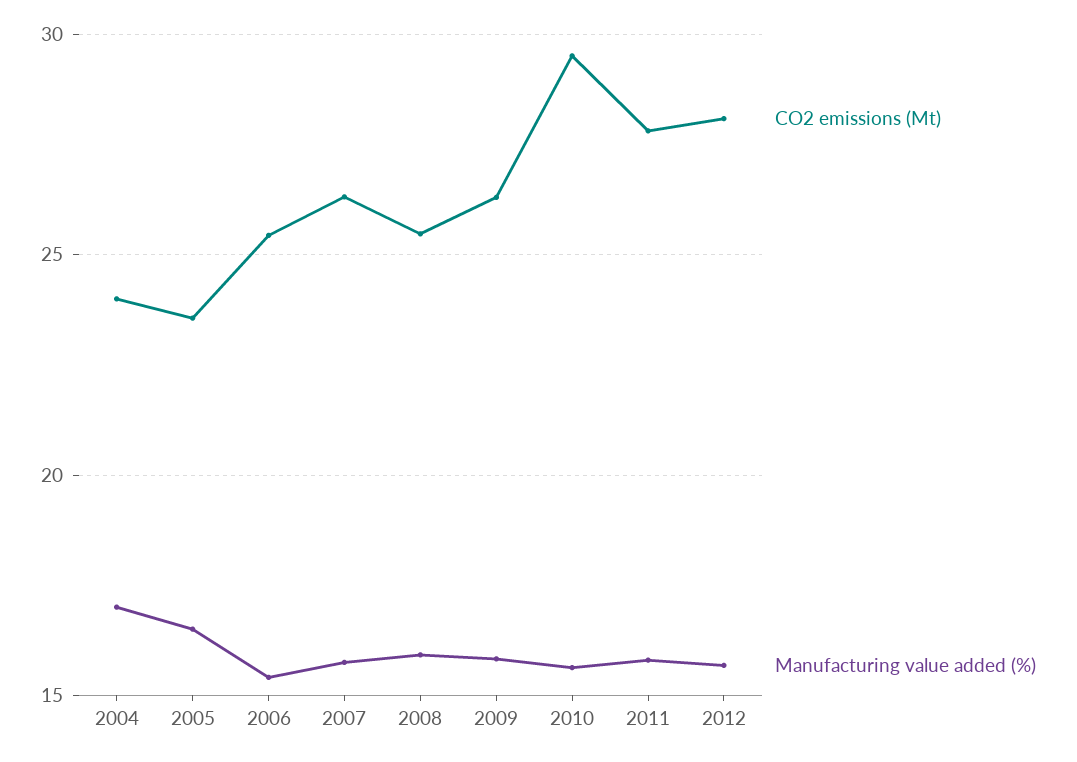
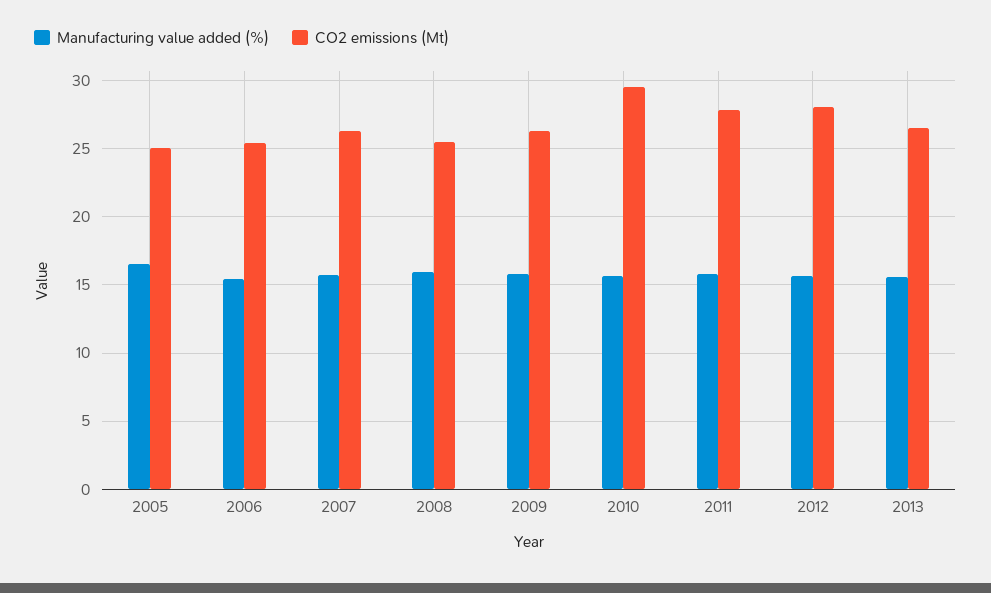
CO2 emissions (Mt), 2004: 24 -> none
Manufacturing value added (%), 2004: 17 -> none
CO2 emissions (Mt), 2005: 23.5 -> 25
Manufacturing value added (%), 2013: none -> 15.5
CO2 emissions (Mt), 2013: none -> 26.5

